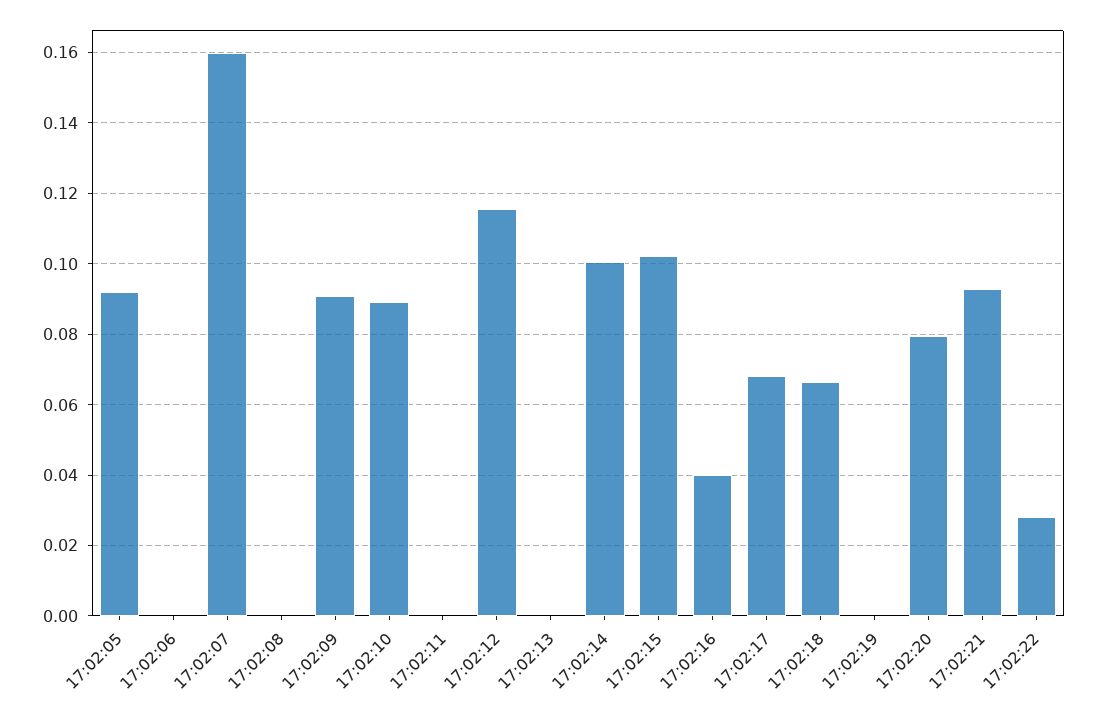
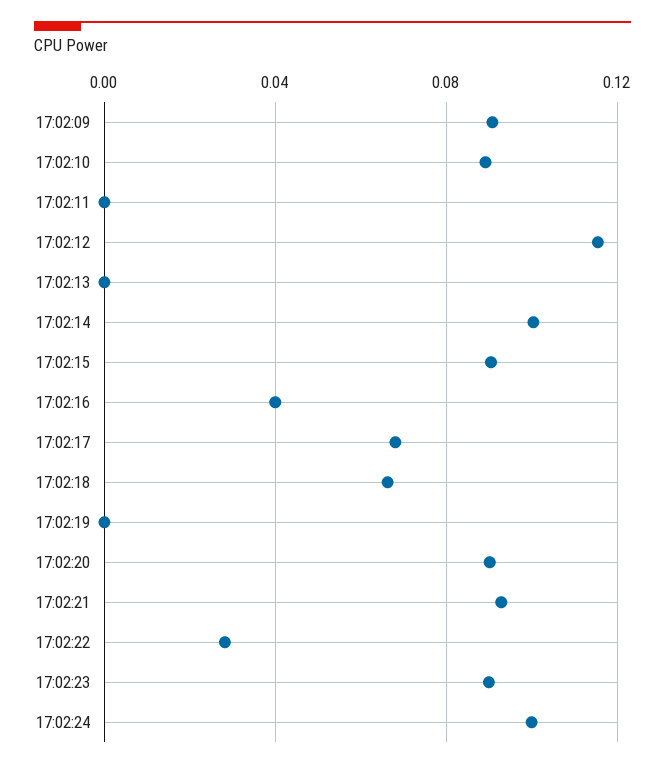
17:02:05: 0.092 -> none
17:02:06: 0 -> none
17:02:07: 0.16 -> none
17:02:08: 0 -> none
17:02:15: 0.102 -> 0.09
17:02:20: 0.08 -> 0.09
17:02:23: none -> 0.09
17:02:24: none -> 0.1

